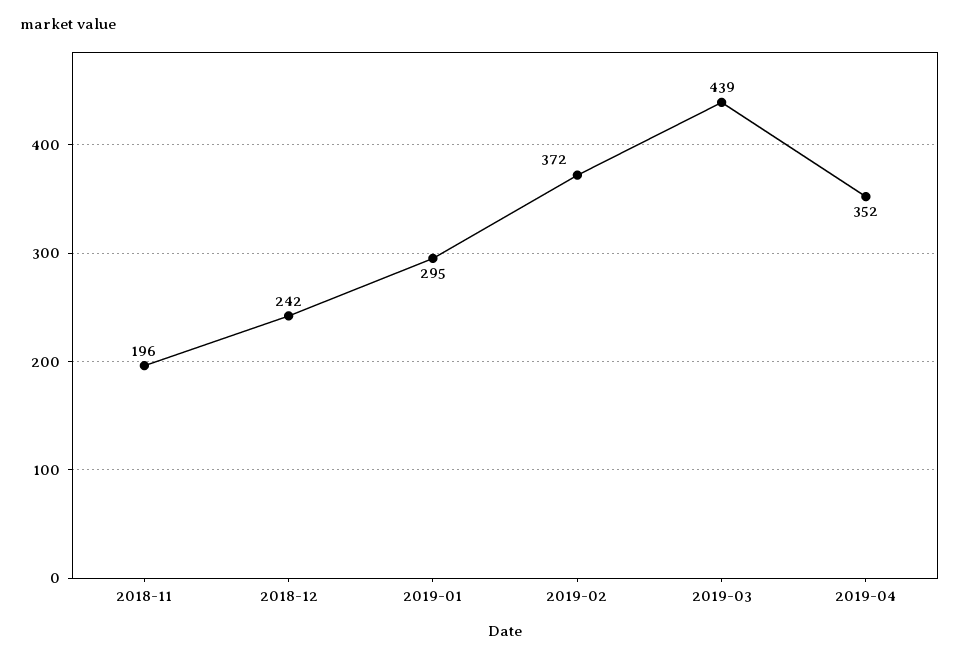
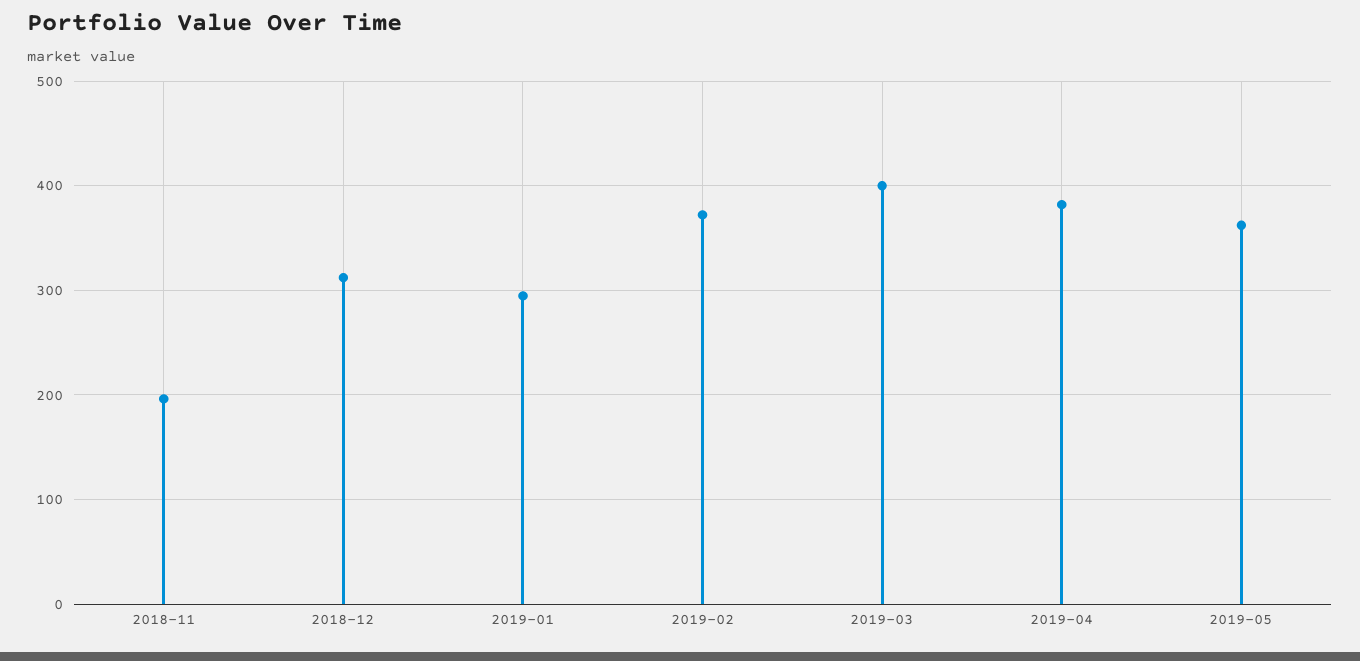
2018-12: 242 -> 310
2019-03: 439 -> 400
2019-04: 352 -> 380
2019-05: none -> 360

